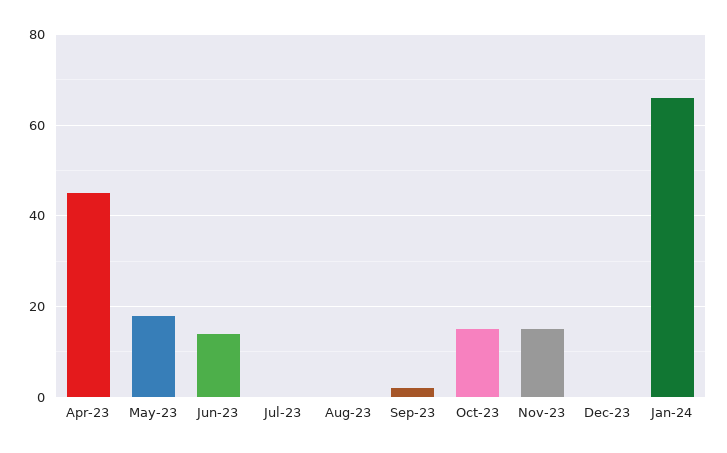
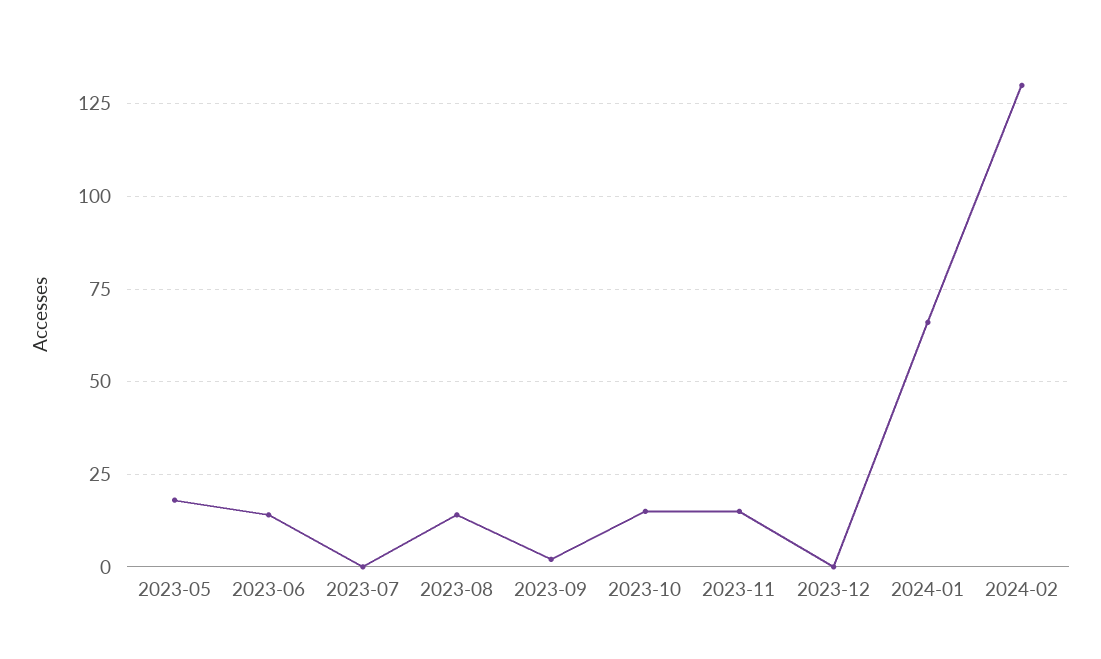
Apr-23: 45 -> none
Aug-23: 0 -> 15
2024-02: none -> 130

